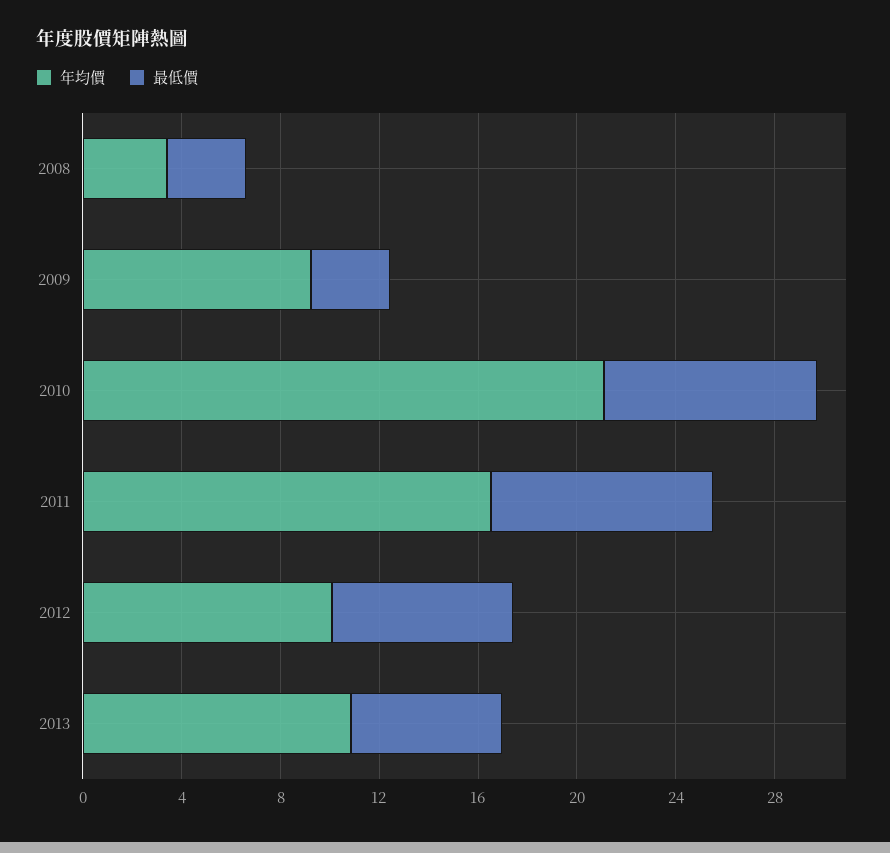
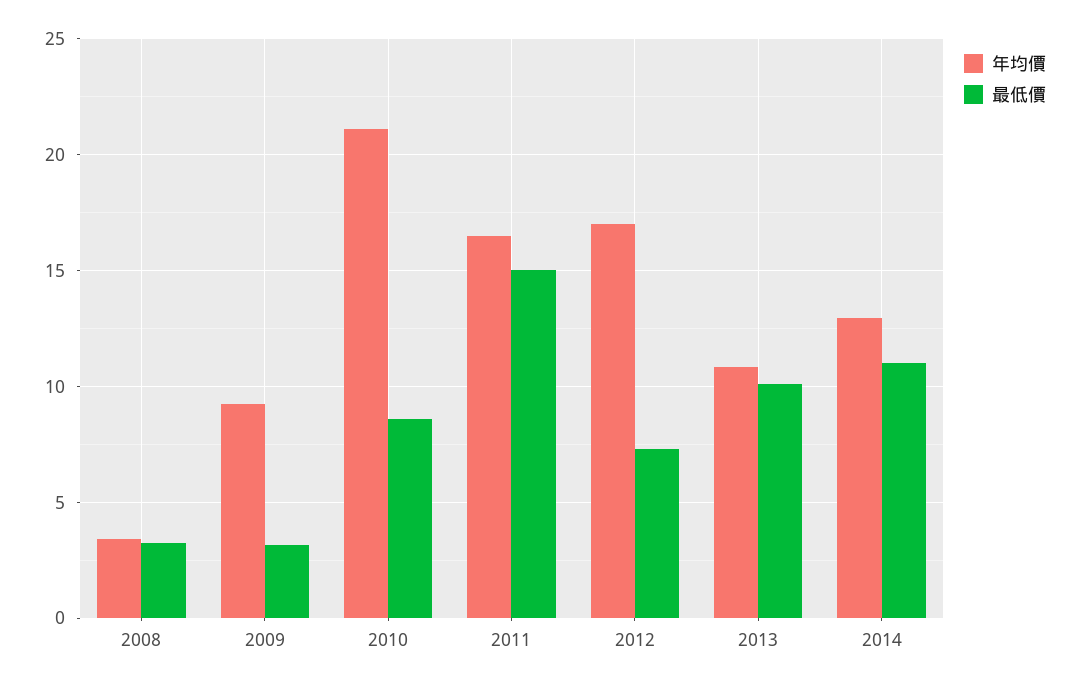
最低價, 2011: 9 -> 15
年均價, 2012: 10 -> 17
最低價, 2013: 6 -> 10
年均價, 2014: none -> 13
最低價, 2014: none -> 11

